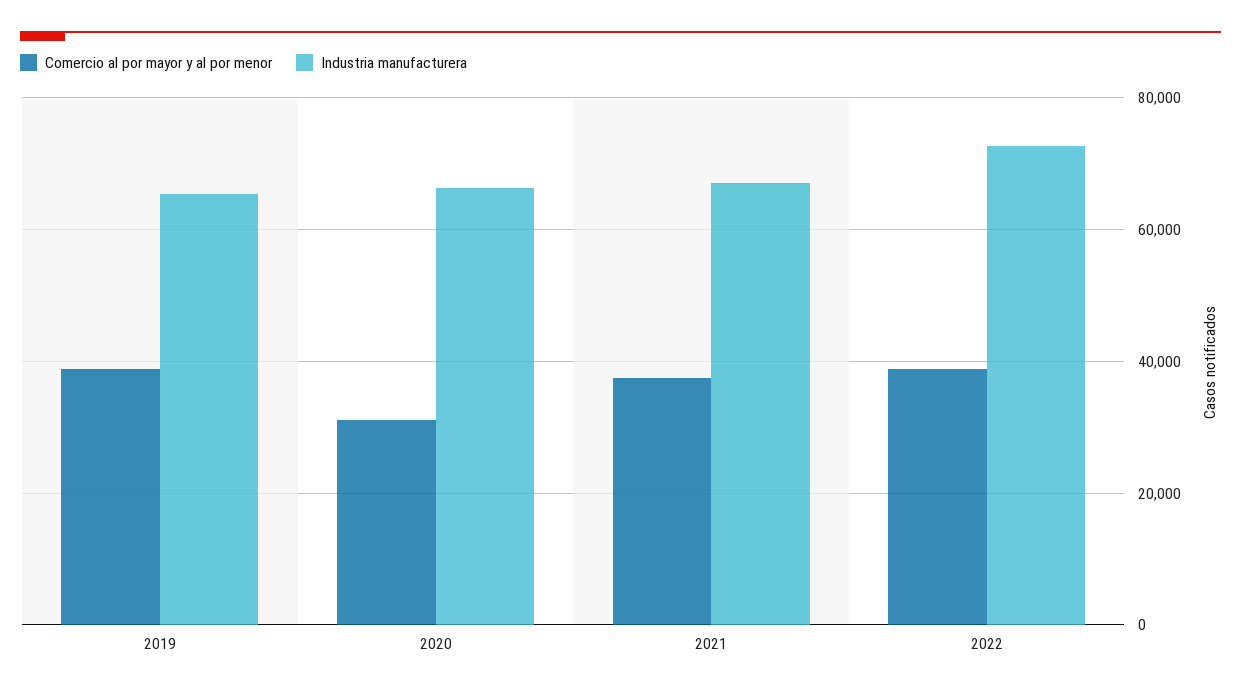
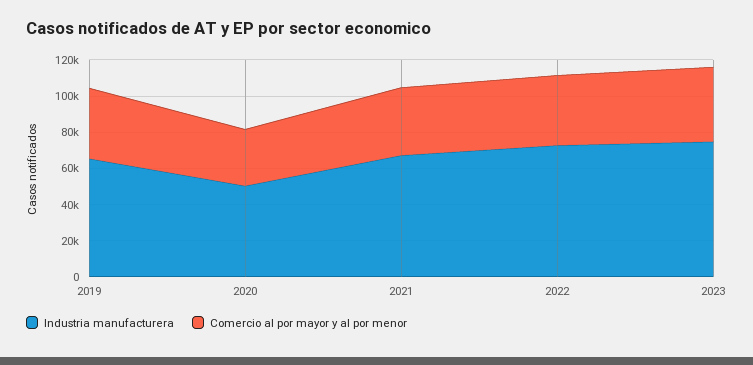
Industria manufacturera, 2020: 66000 -> 50000
Industria manufacturera, 2023: none -> 75000
Comercio al por mayor y al por menor, 2023: none -> 40000

